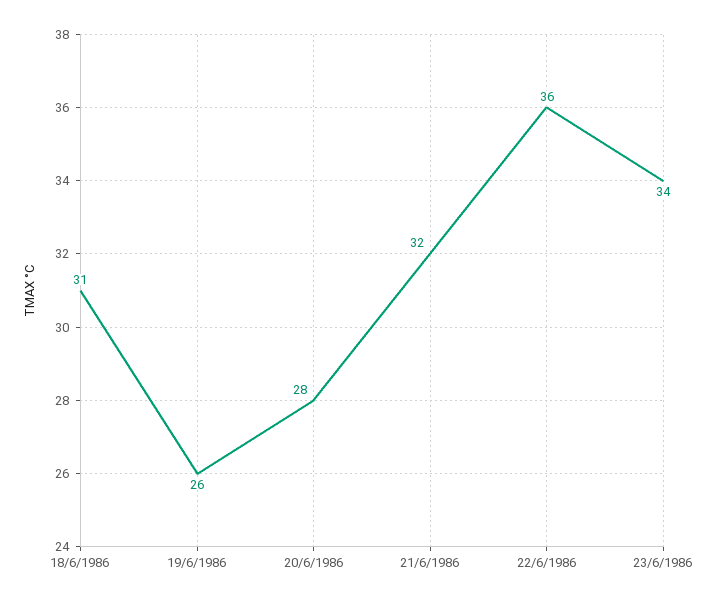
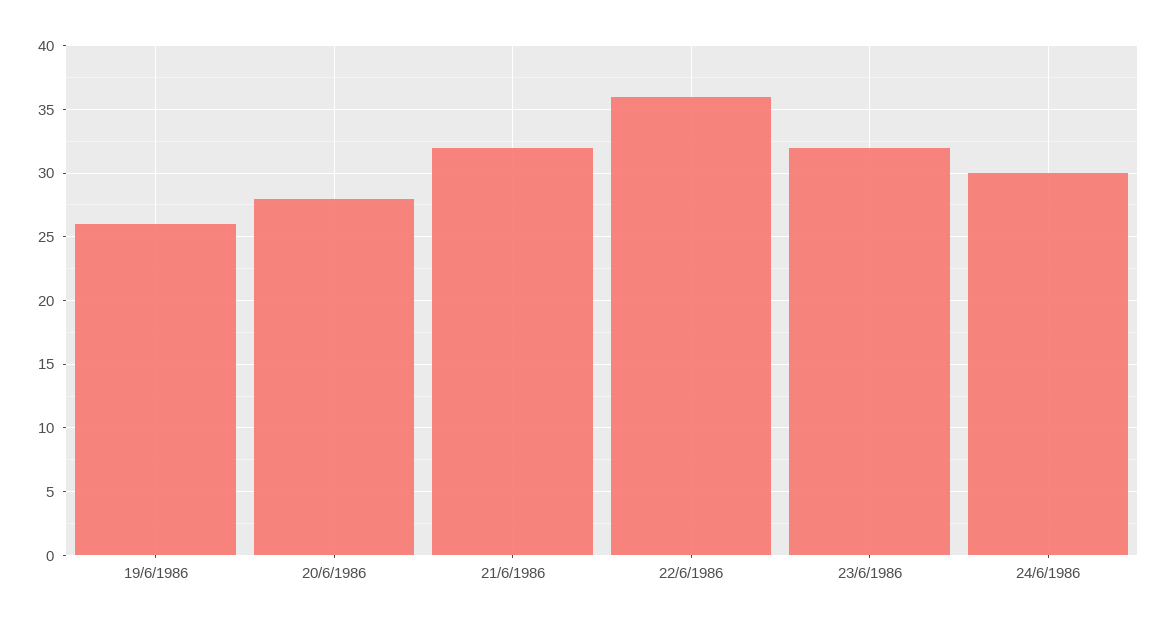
18/6/1986: 31 -> none
23/6/1986: 34 -> 32
24/6/1986: none -> 30

